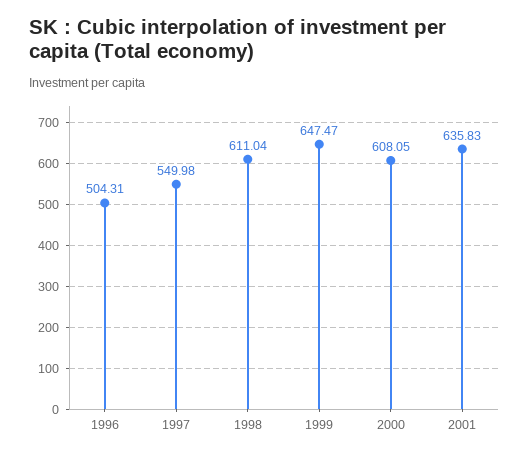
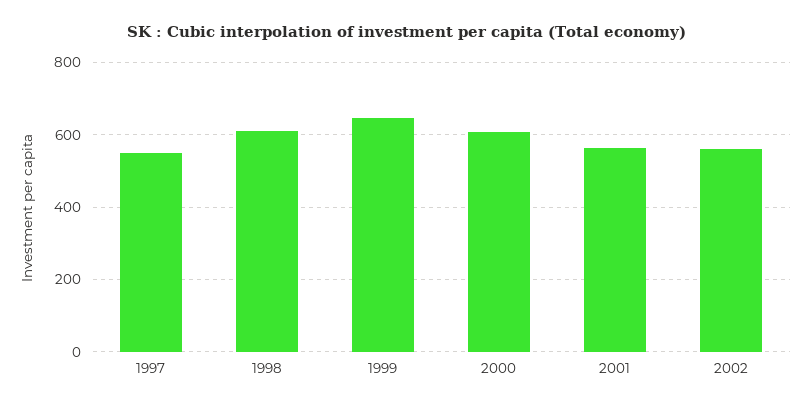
1996: 504.31 -> none
2001: 635.83 -> 560
2002: none -> 560

